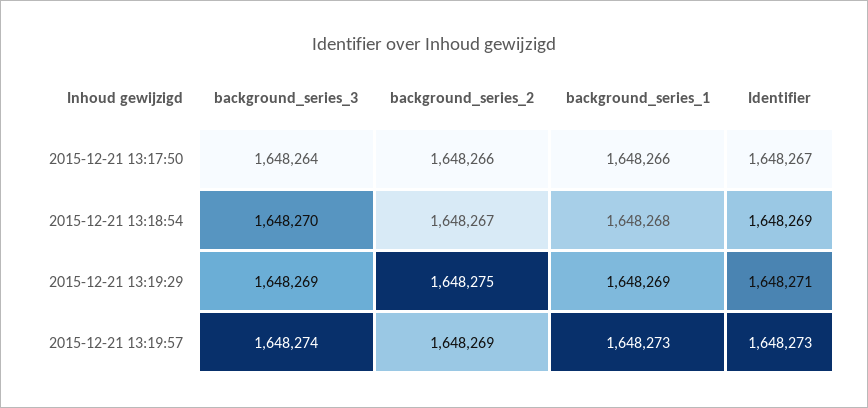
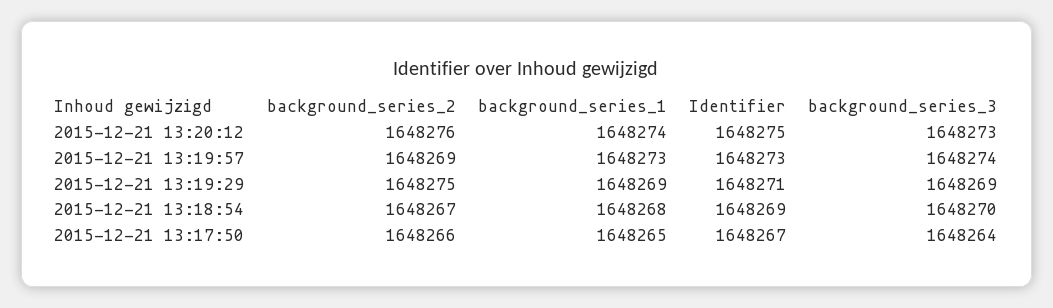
background_series_1, 2015-12-21 13:17:50: 1648266 -> 1648265
background_series_2, 2015-12-21 13:20:12: none -> 1648276
background_series_1, 2015-12-21 13:20:12: none -> 1648274
Identifier, 2015-12-21 13:20:12: none -> 1648275
background_series_3, 2015-12-21 13:20:12: none -> 1648273

